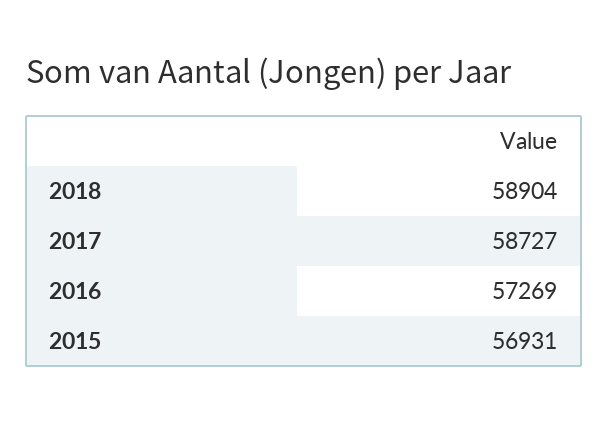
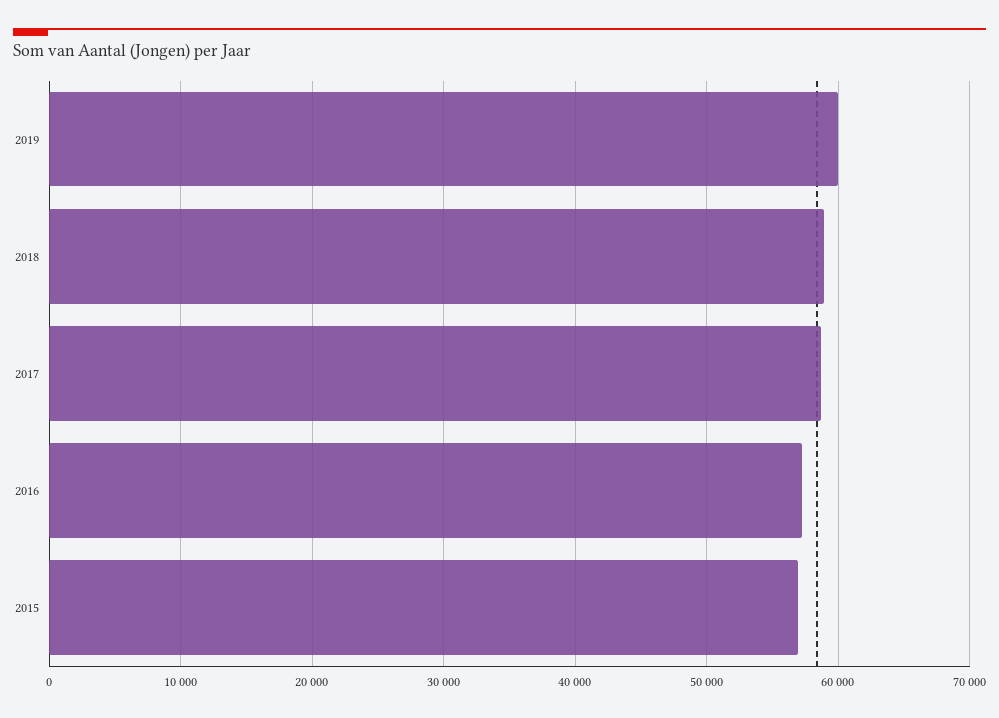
2019: none -> 60000

